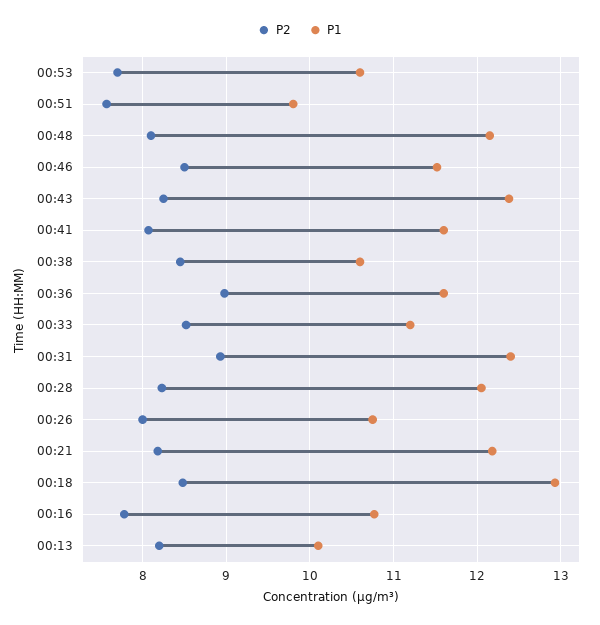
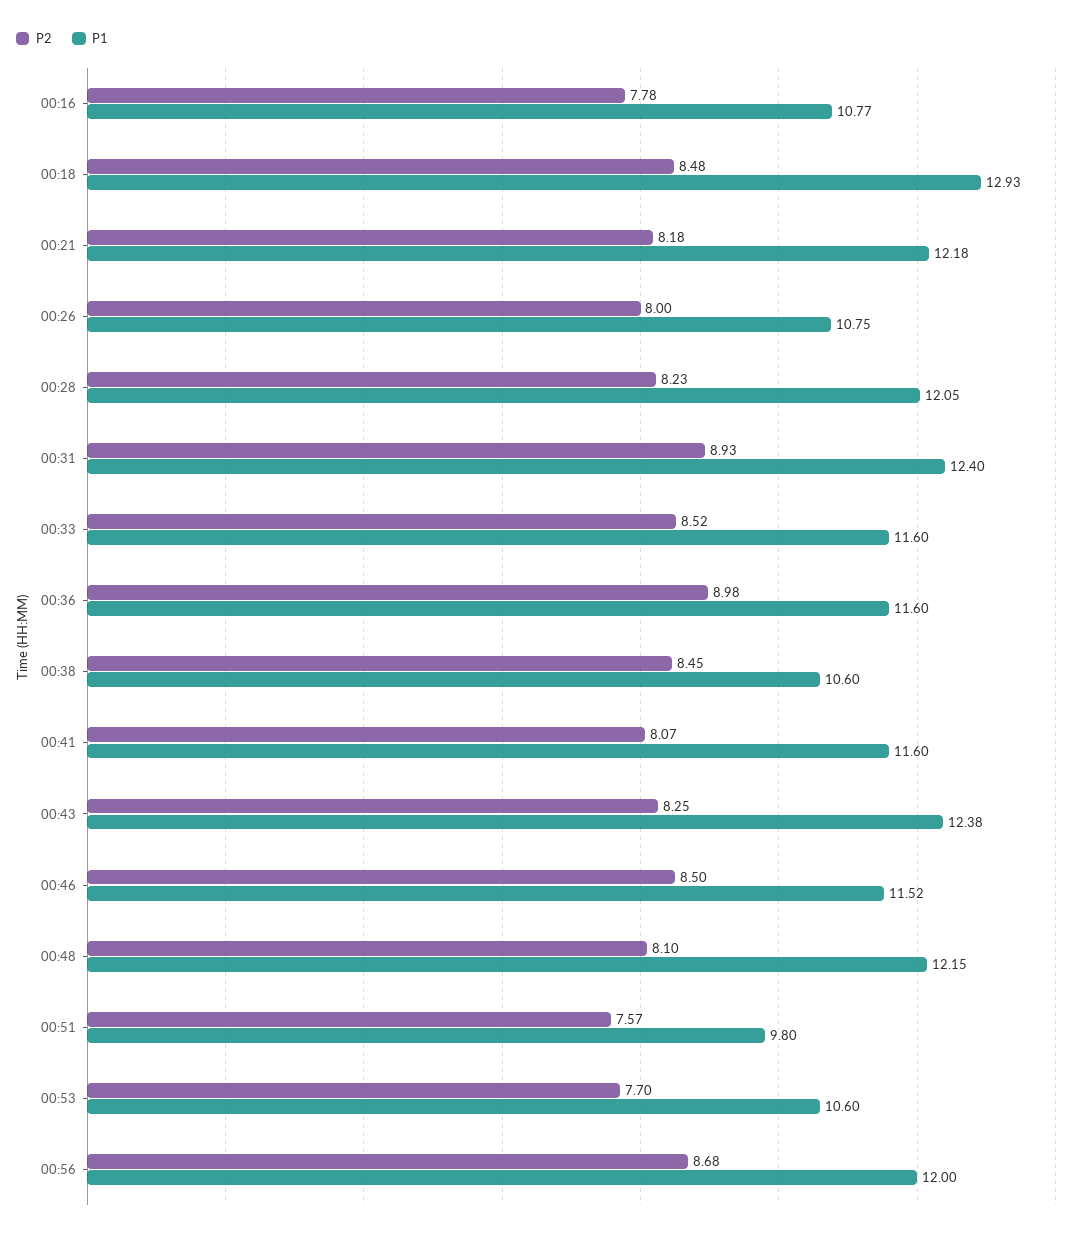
P1, 00:33: 11.2 -> 11.6
P2, 00:13: 8.2 -> none
P1, 00:13: 10.1 -> none
P2, 00:56: none -> 8.68
P1, 00:56: none -> 12

